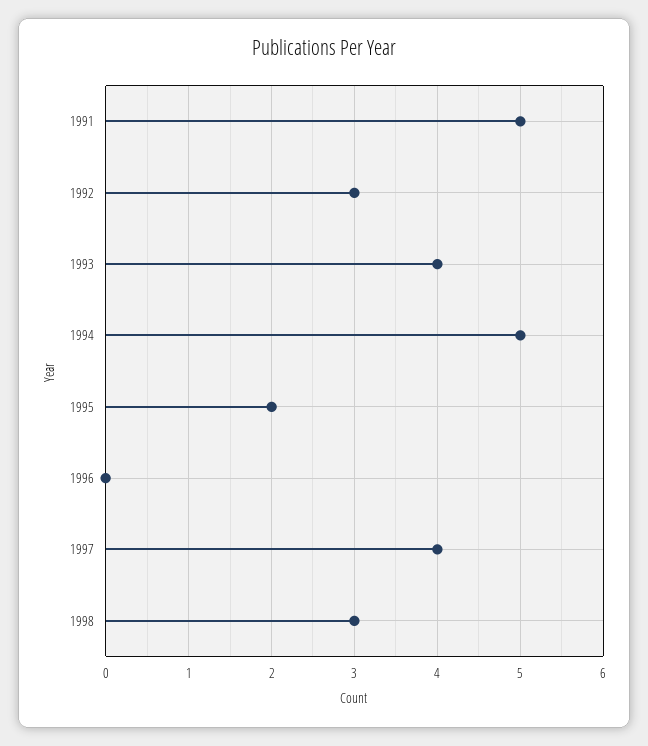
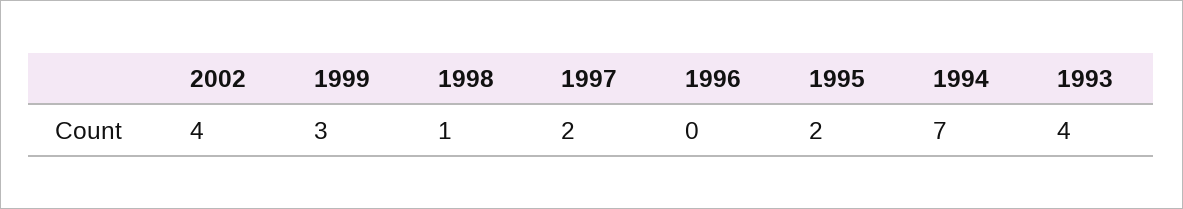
1991: 5 -> none
1992: 3 -> none
1994: 5 -> 7
1997: 4 -> 2
1998: 3 -> 1
2002: none -> 4
1999: none -> 3

